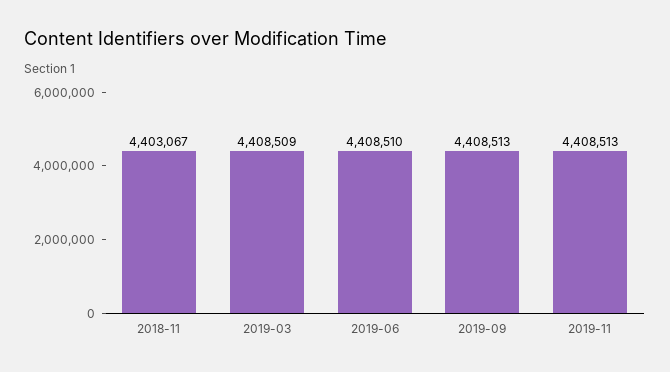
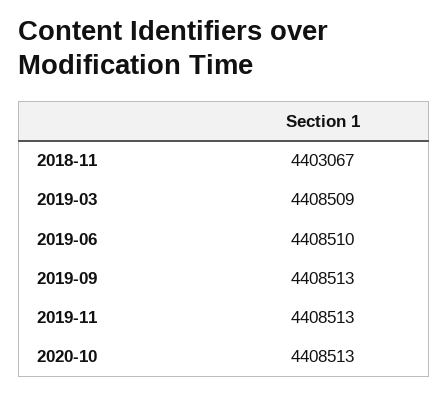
2020-10: none -> 4408513

